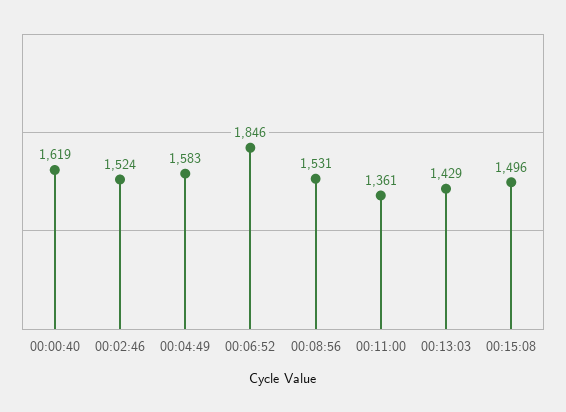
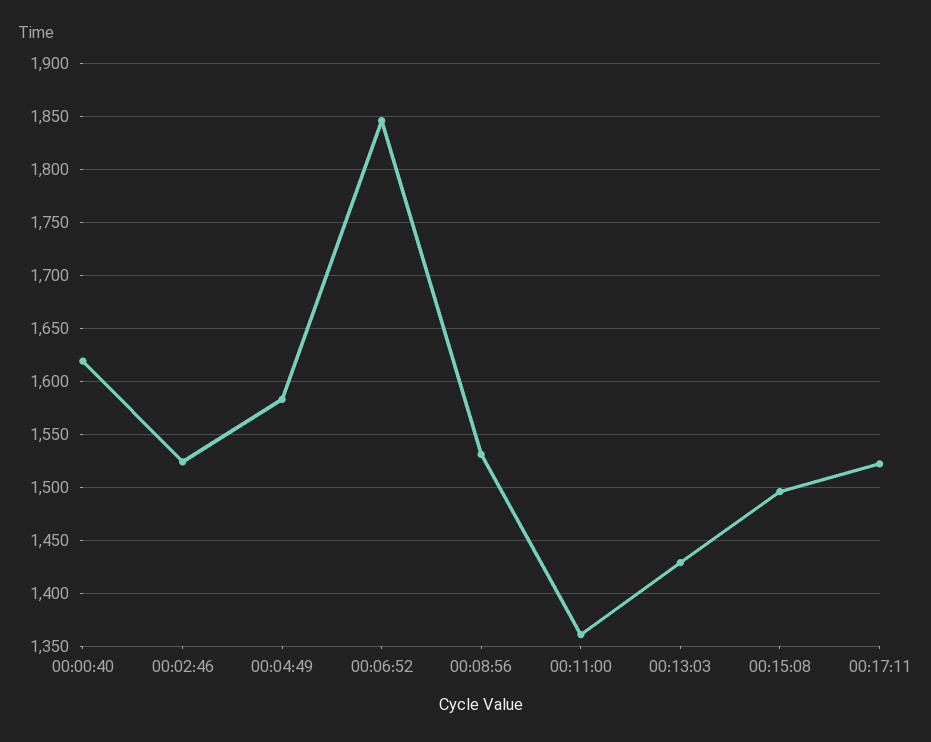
00:17:11: none -> 1520

